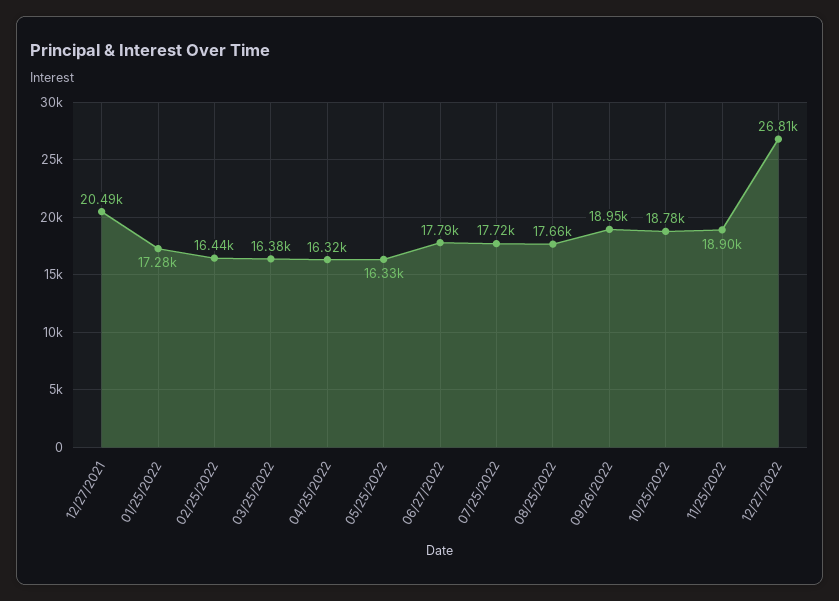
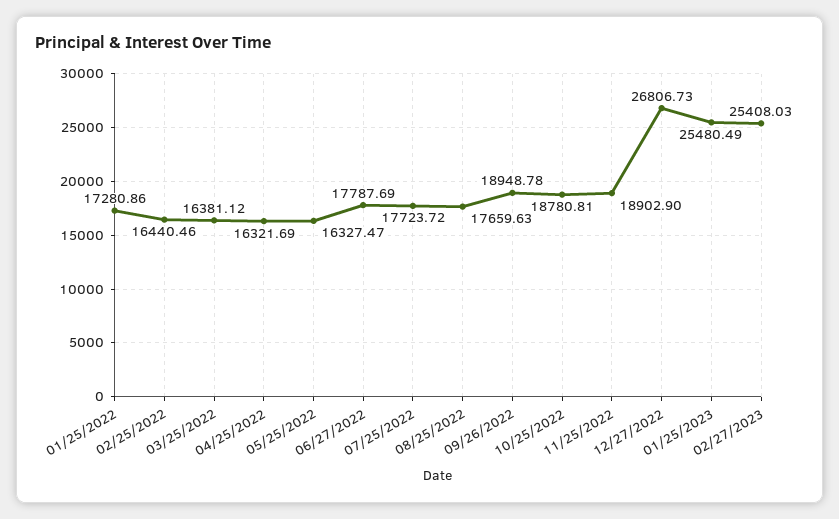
12/27/2021: 20490 -> none
01/25/2023: none -> 25480.49
02/27/2023: none -> 25408.03

